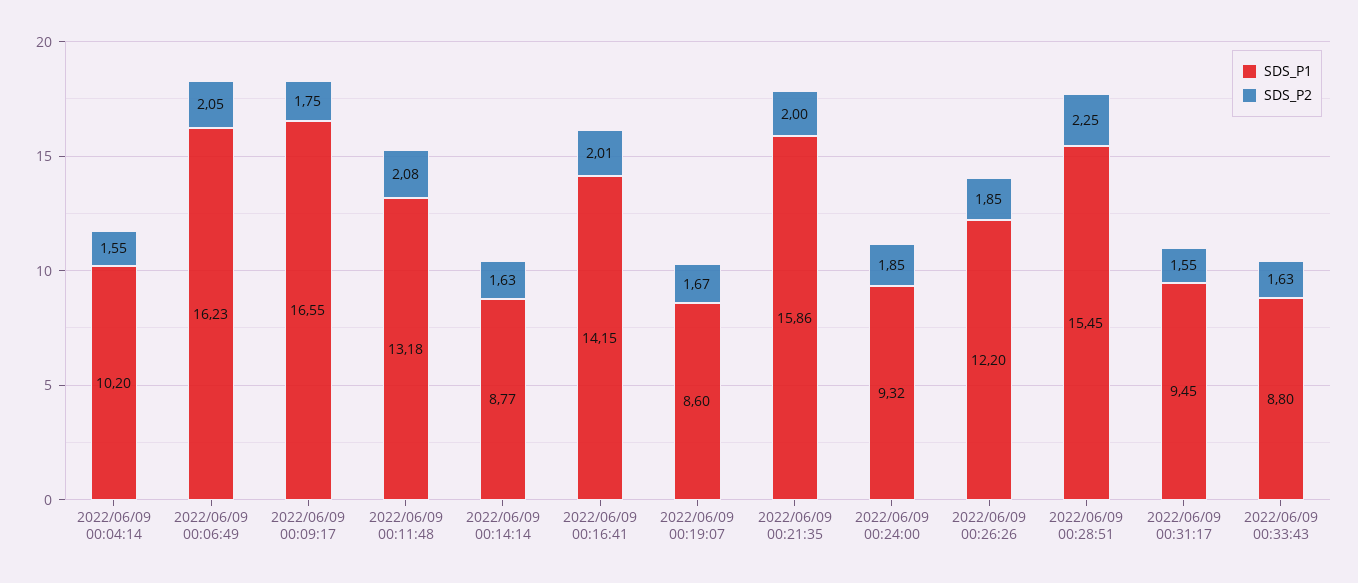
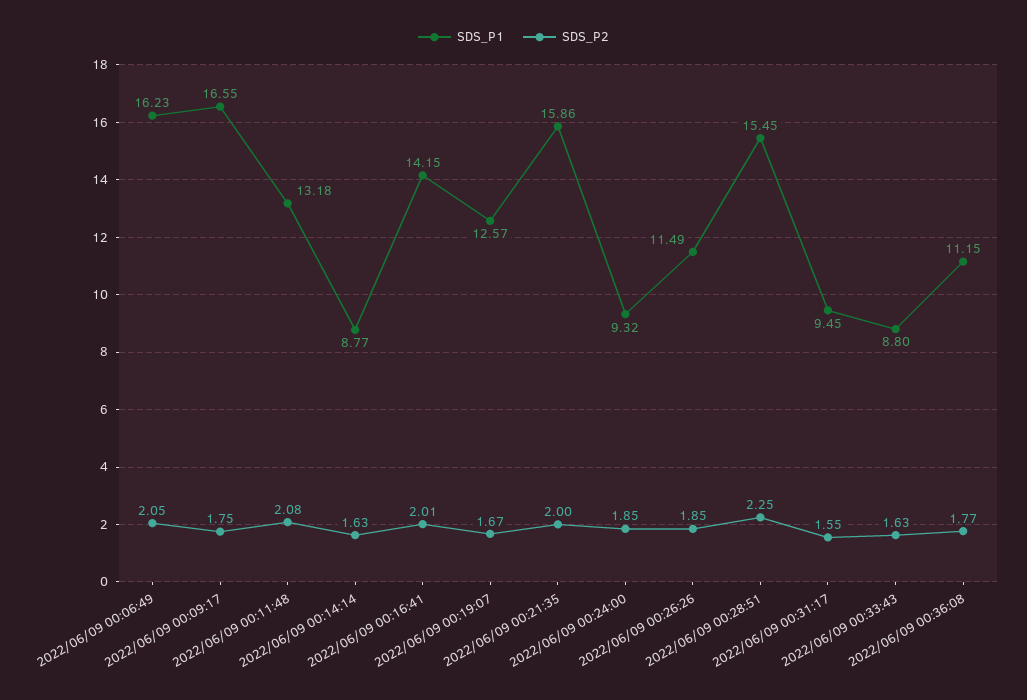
SDS_P1, 2022/06/09 00:04:14: 10.2 -> none
SDS_P2, 2022/06/09 00:04:14: 1.55 -> none
SDS_P1, 2022/06/09 00:19:07: 8.6 -> 12.57
SDS_P1, 2022/06/09 00:26:26: 12.2 -> 11.49
SDS_P1, 2022/06/09 00:36:08: none -> 11.15
SDS_P2, 2022/06/09 00:36:08: none -> 1.77

